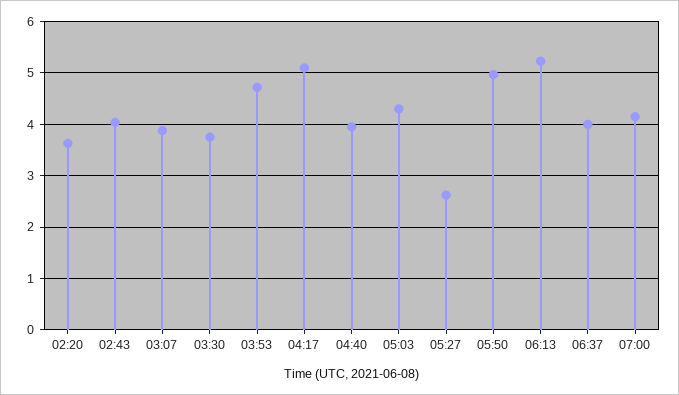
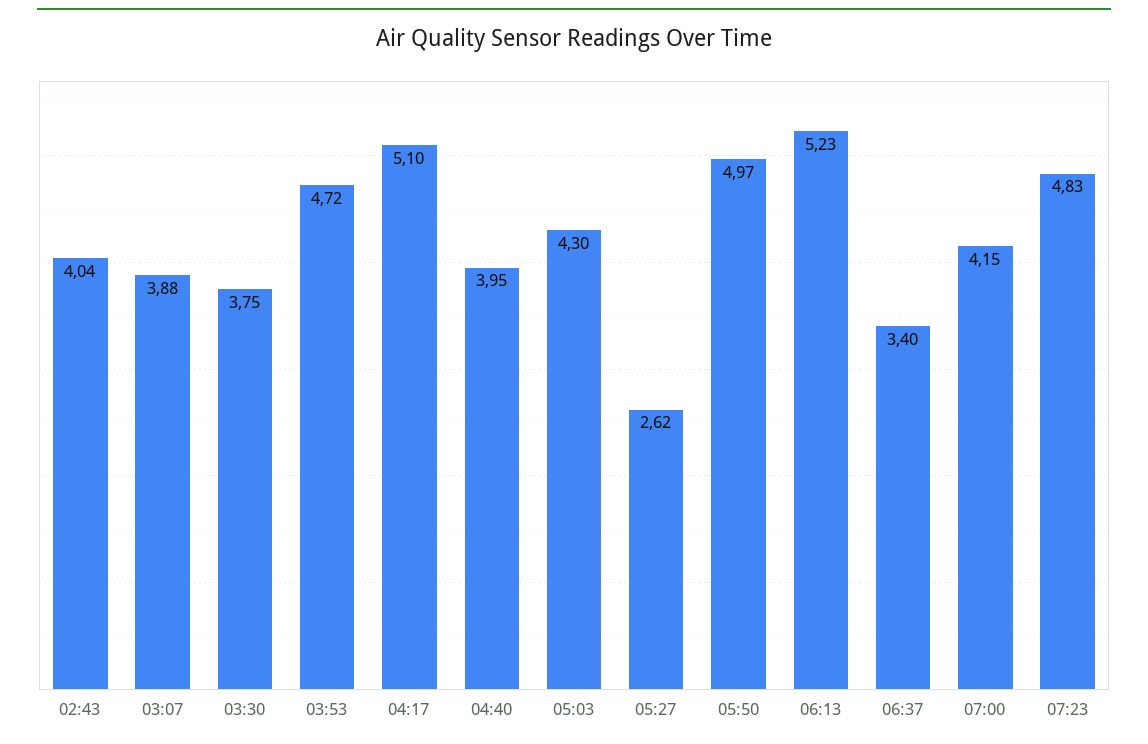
02:20: 3.6 -> none
06:37: 4 -> 3.4
07:23: none -> 4.83

